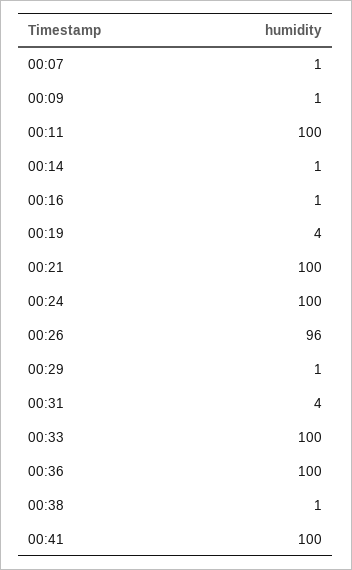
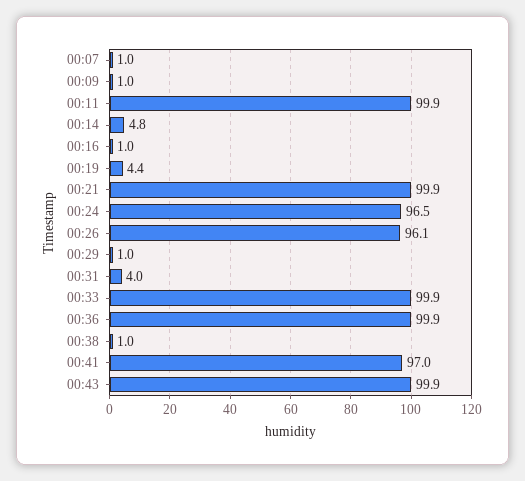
00:14: 1 -> 4.8
00:24: 100 -> 96.5
00:41: 100 -> 97
00:43: none -> 99.9

